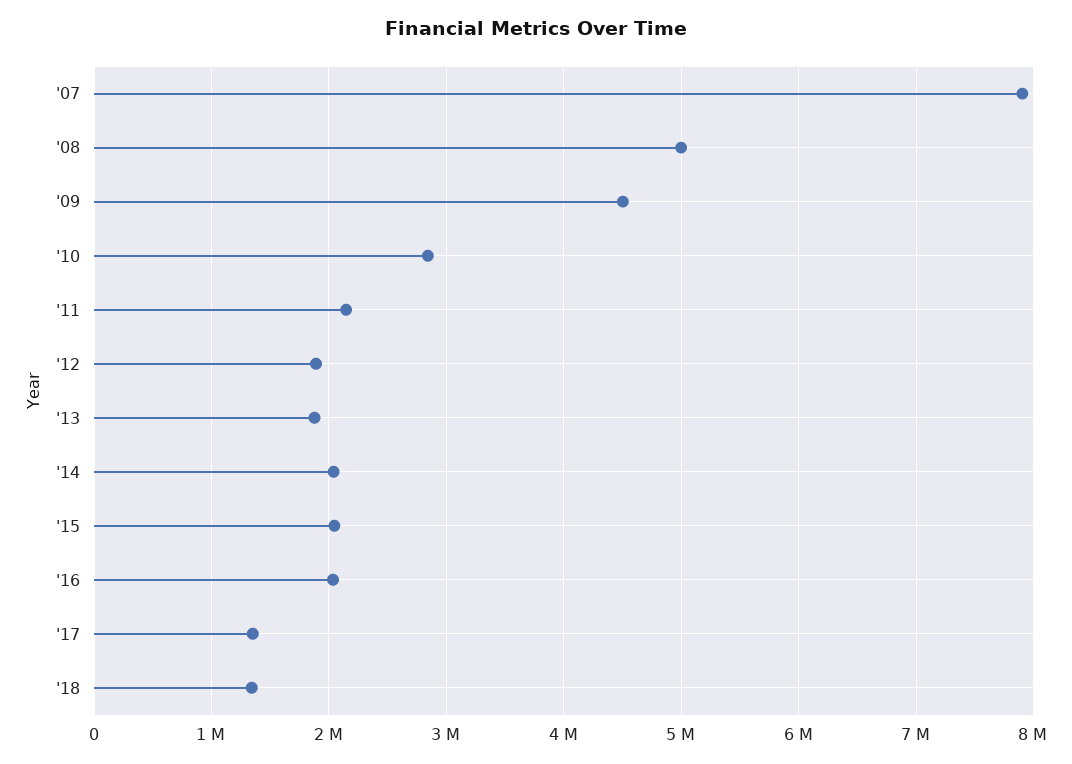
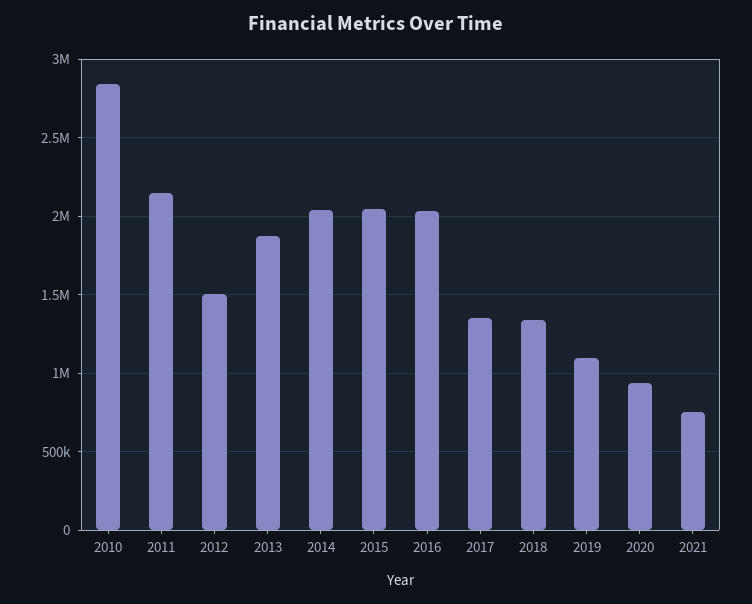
'07: 7900000 -> none
'08: 5000000 -> none
'09: 4500000 -> none
'12: 1900000 -> 1500000
2019: none -> 1100000
2020: none -> 950000
2021: none -> 750000

